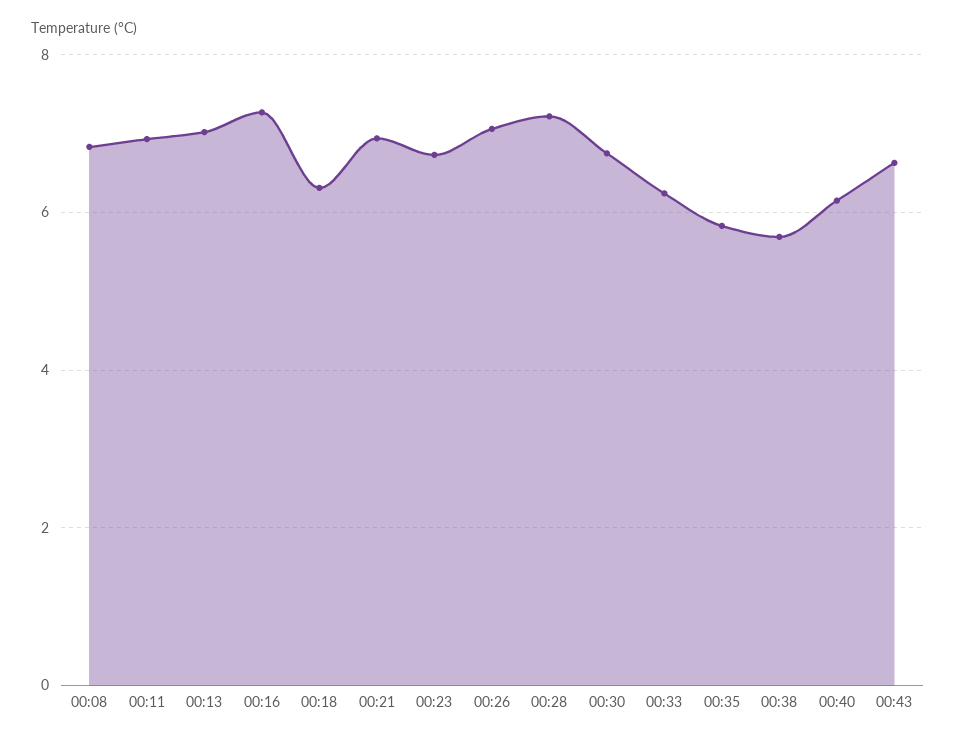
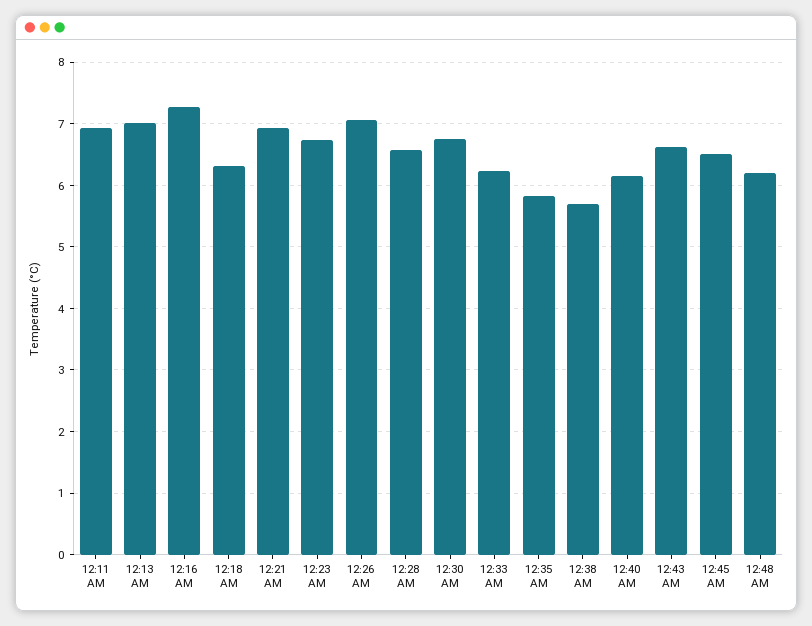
00:08: 6.8 -> none
00:28: 7.2 -> 6.6
12:45 AM: none -> 6.5
12:48 AM: none -> 6.2

